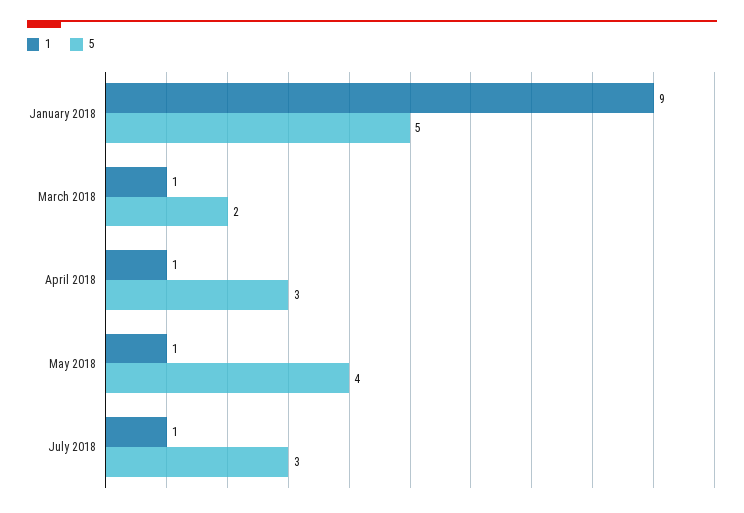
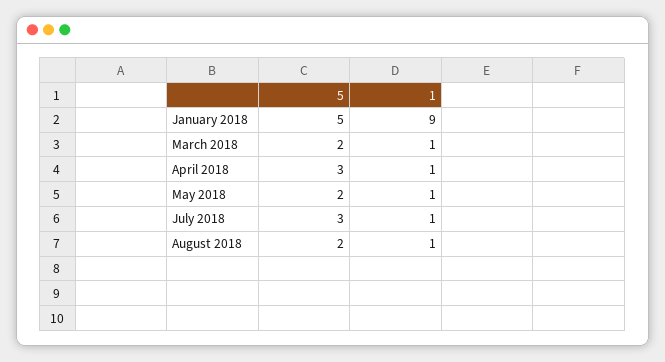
5, May 2018: 4 -> 2
5, August 2018: none -> 2
1, August 2018: none -> 1

